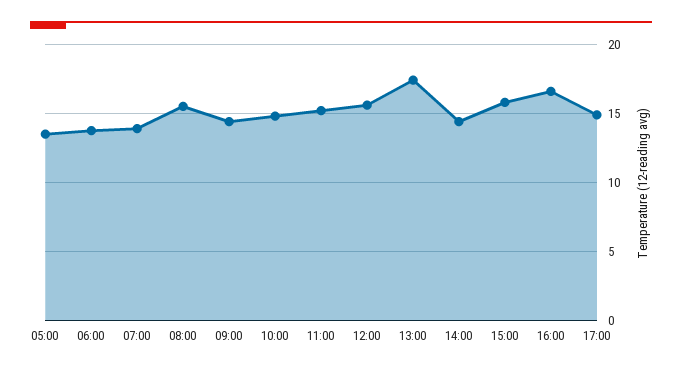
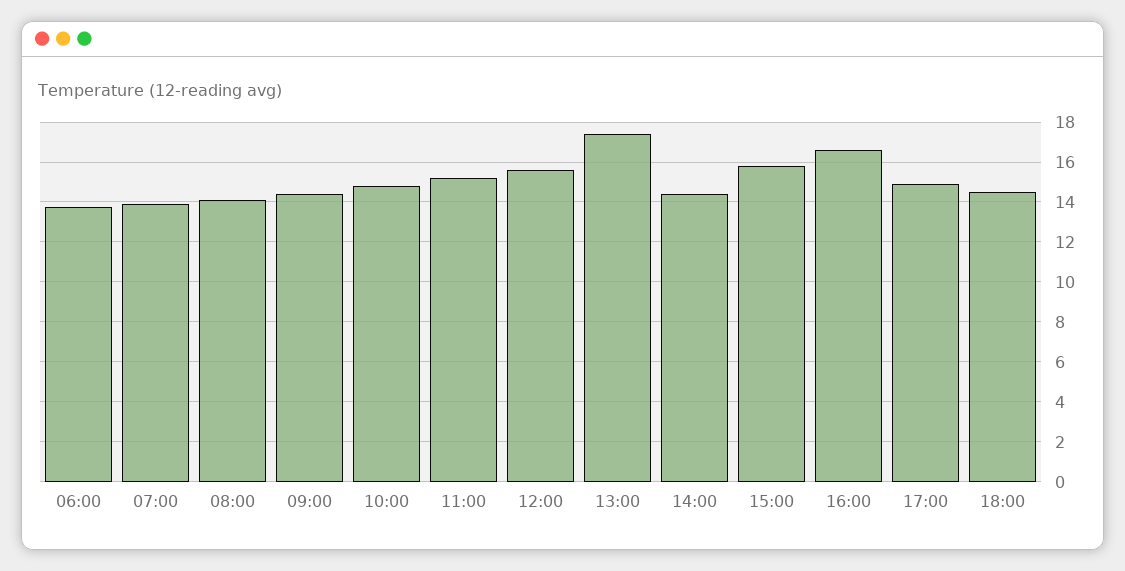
05:00: 13.5 -> none
08:00: 15.5 -> 14
18:00: none -> 14.5

